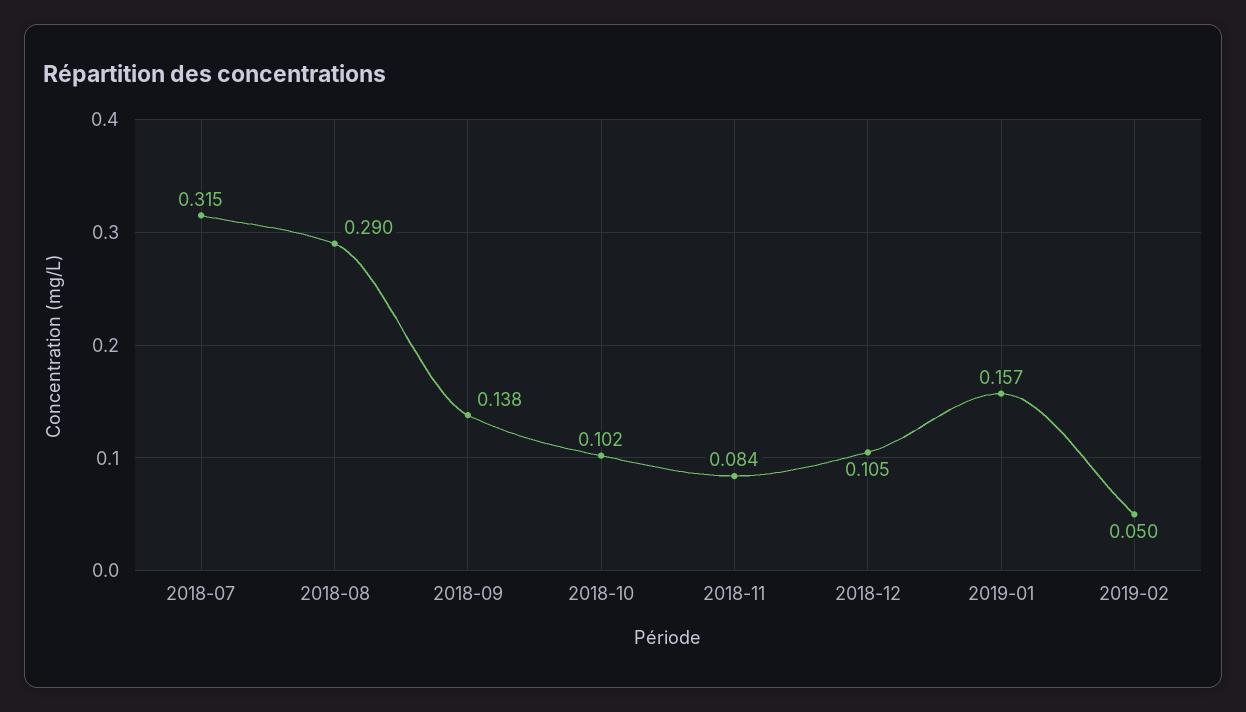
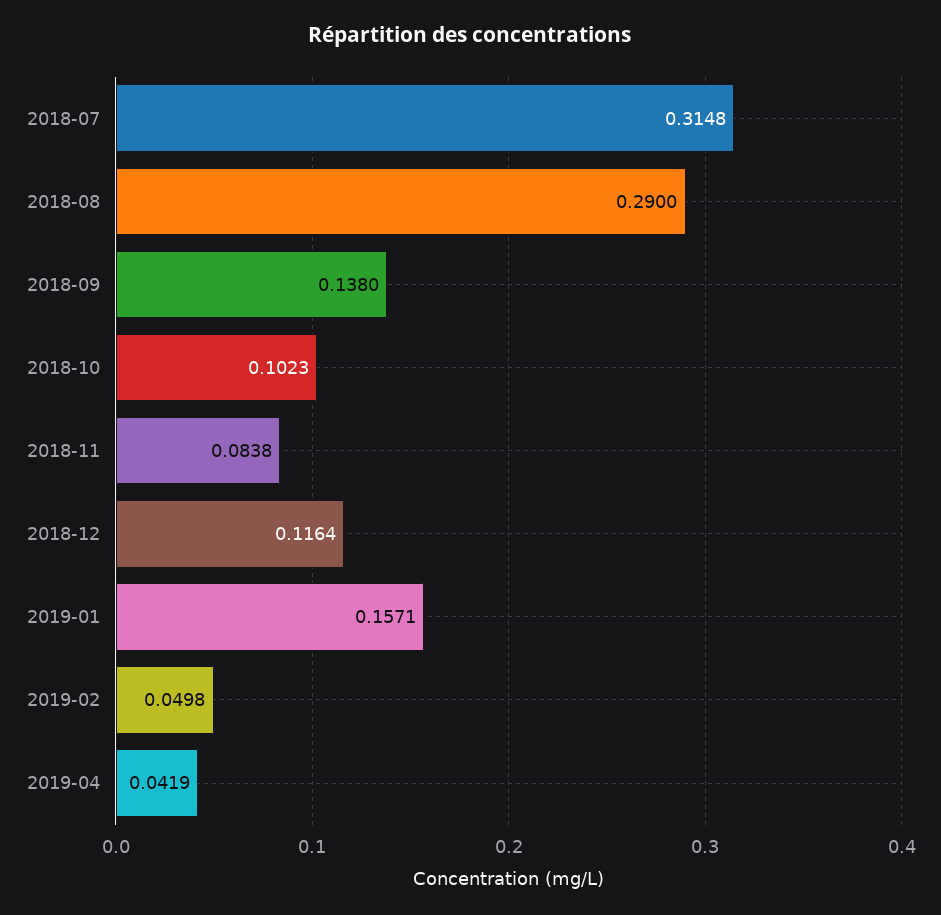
2018-12: 0.105 -> 0.1164
2019-04: none -> 0.0419

